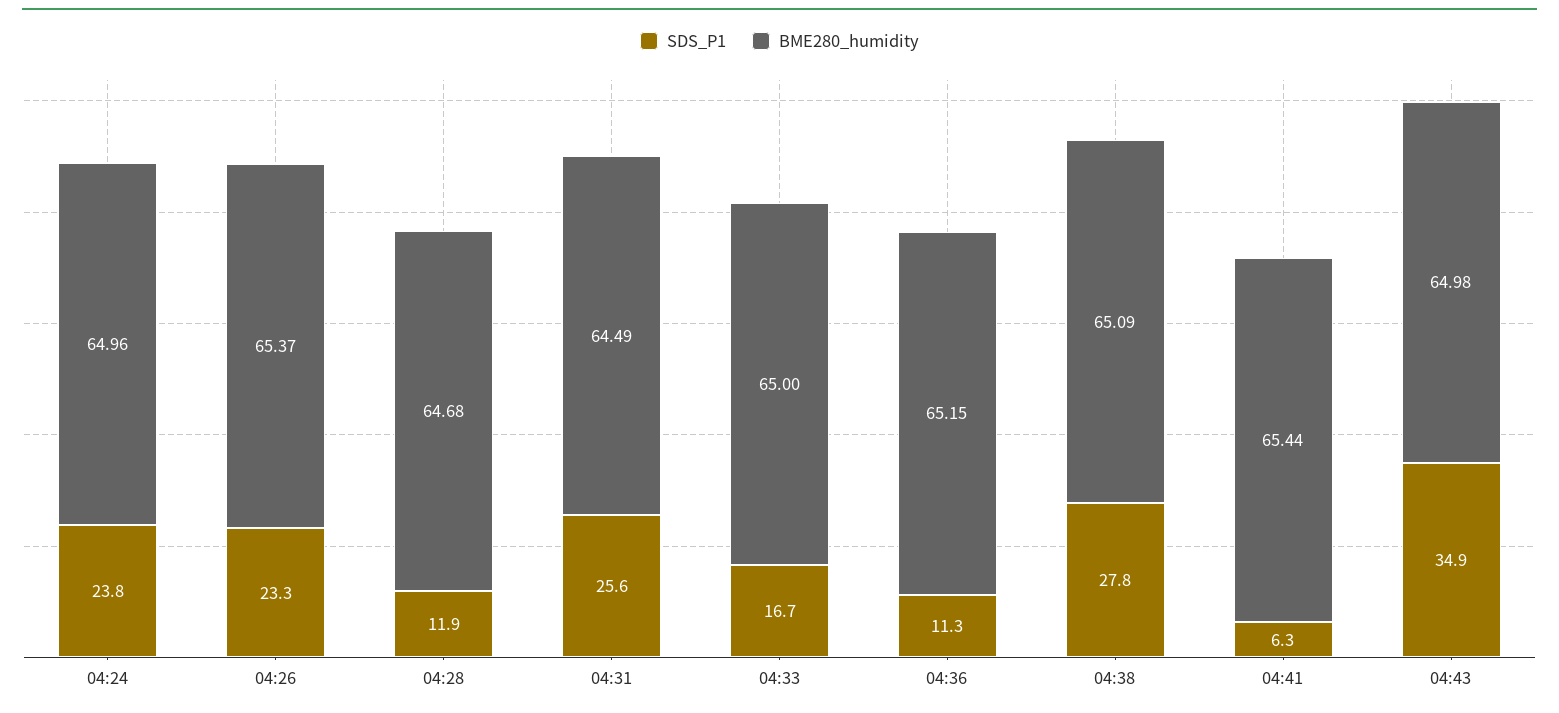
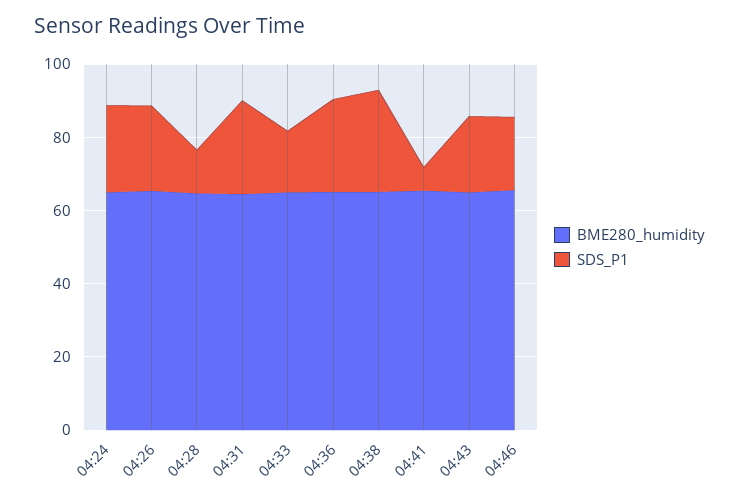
SDS_P1, 04:36: 11.3 -> 25
SDS_P1, 04:43: 34.9 -> 20
BME280_humidity, 04:46: none -> 65
SDS_P1, 04:46: none -> 20

